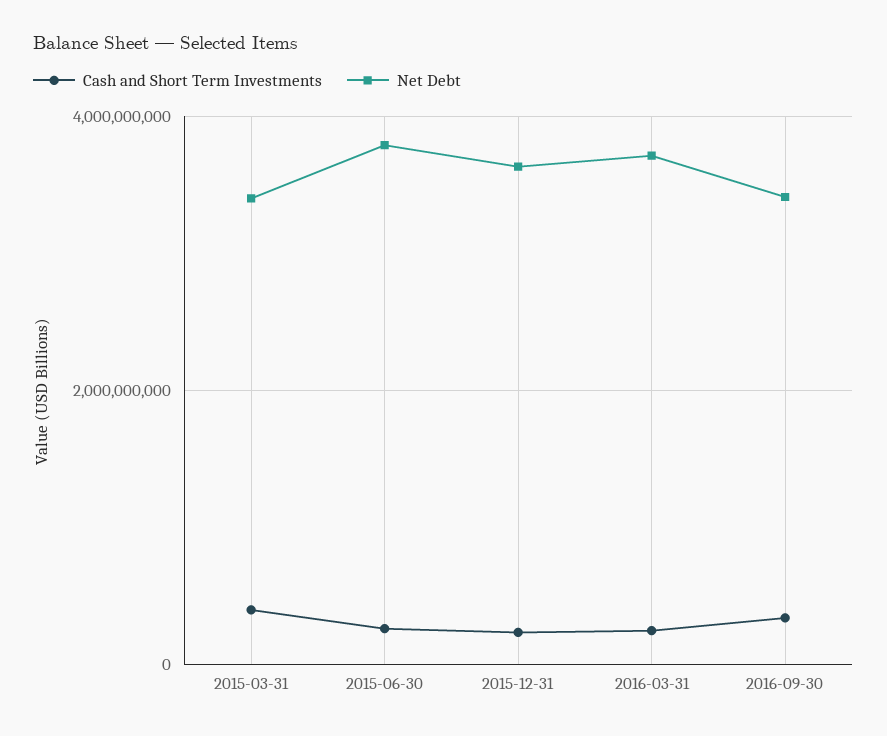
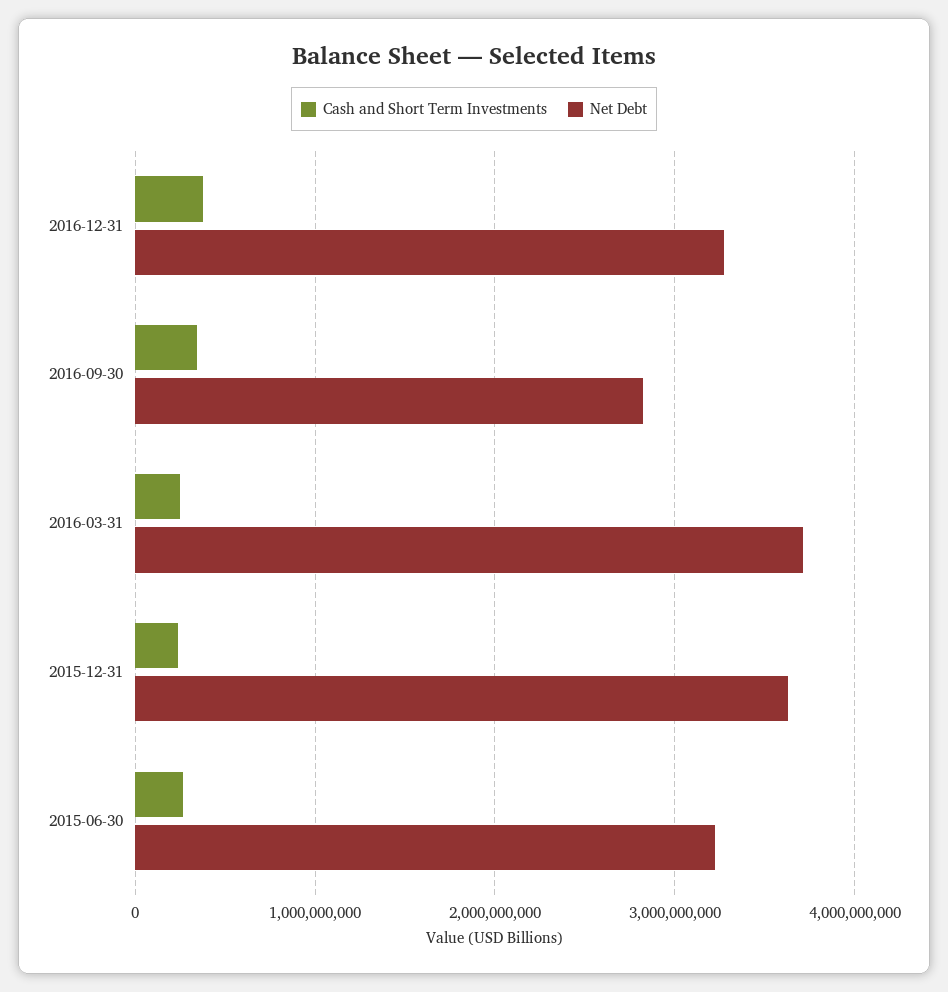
Cash and Short Term Investments, 2015-03-31: 400000000 -> none
Net Debt, 2015-03-31: 3400000000 -> none
Net Debt, 2015-06-30: 3800000000 -> 3200000000
Net Debt, 2016-09-30: 3400000000 -> 2800000000
Cash and Short Term Investments, 2016-12-31: none -> 400000000
Net Debt, 2016-12-31: none -> 3300000000

